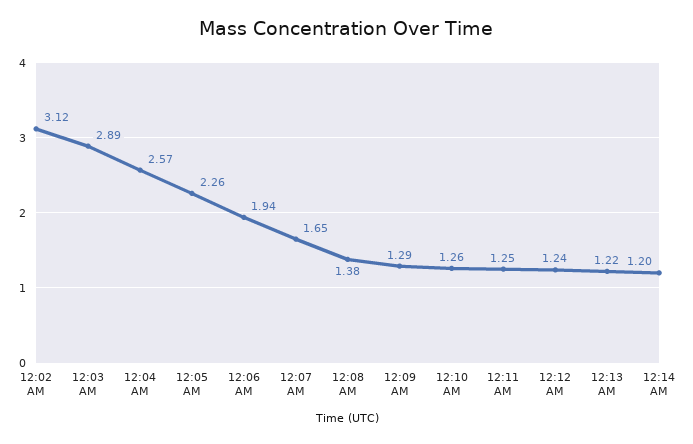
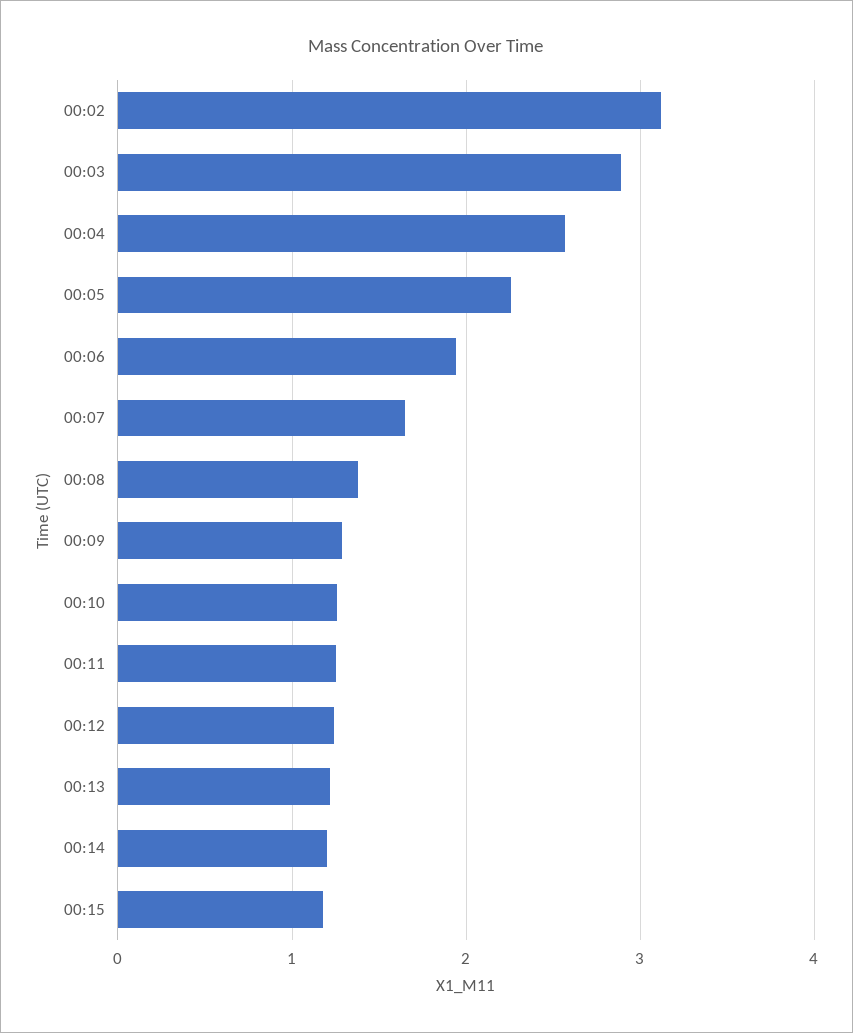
00:15: none -> 1.2

